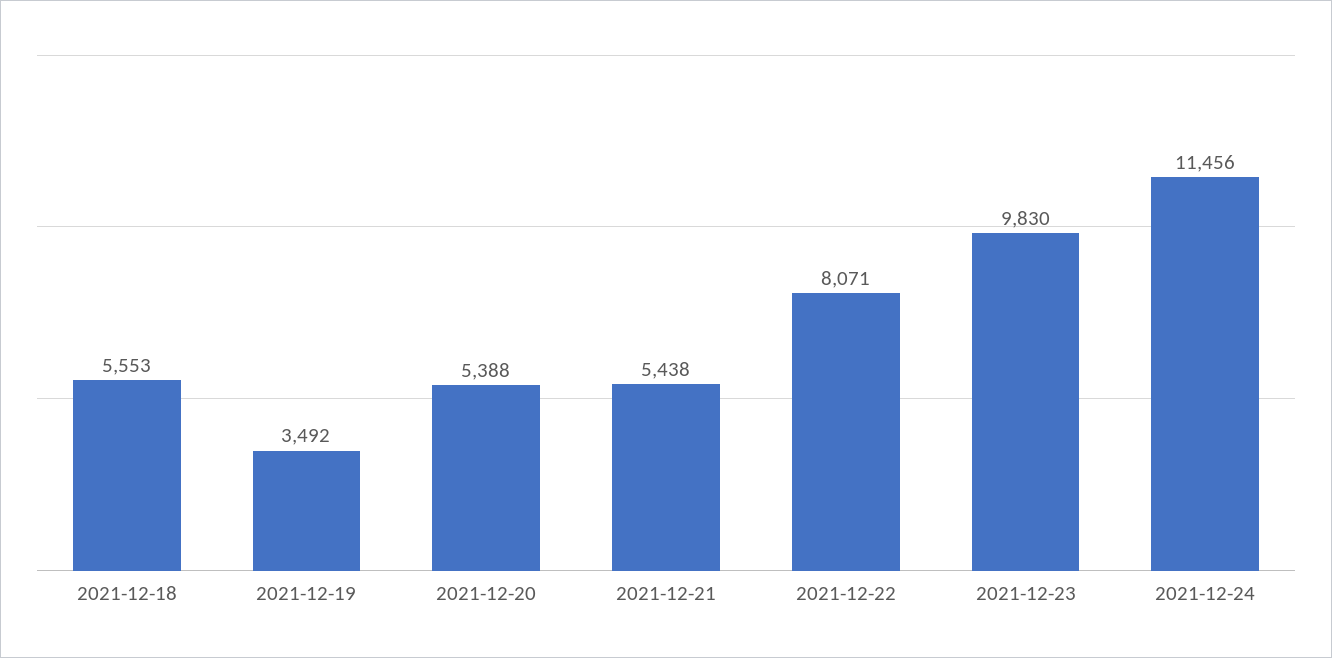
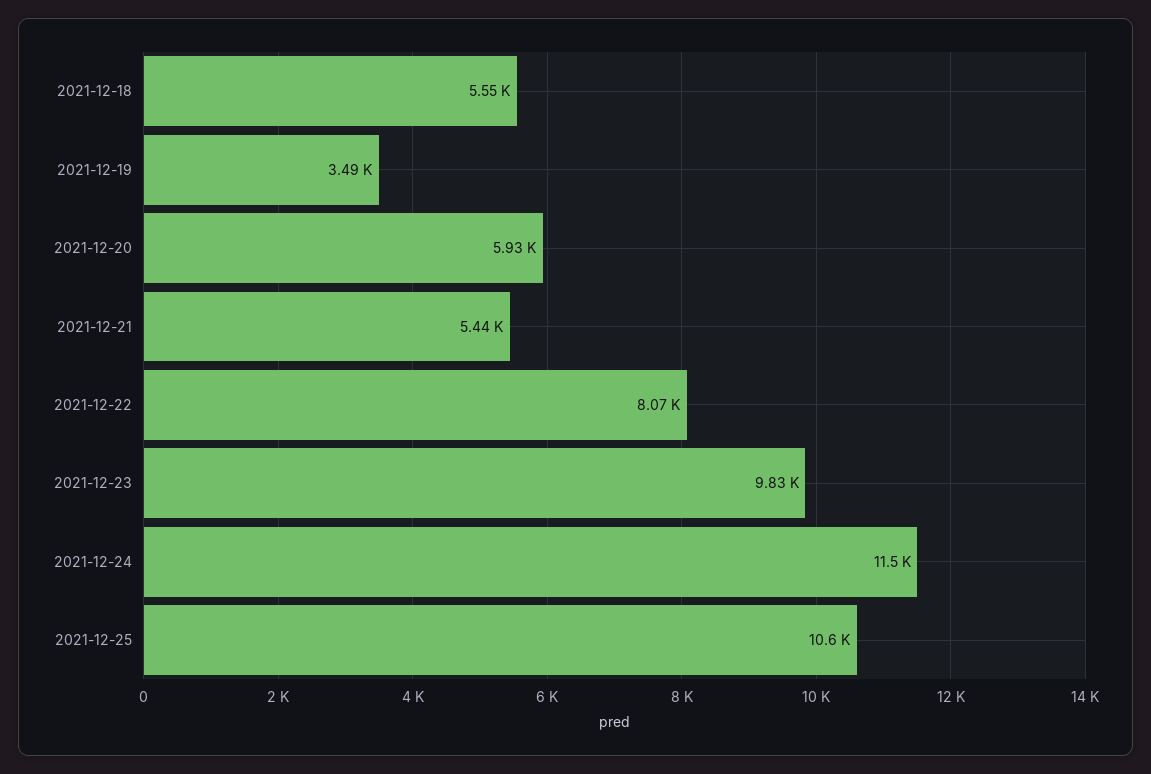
2021-12-20: 5388 -> 5930
2021-12-25: none -> 10600

